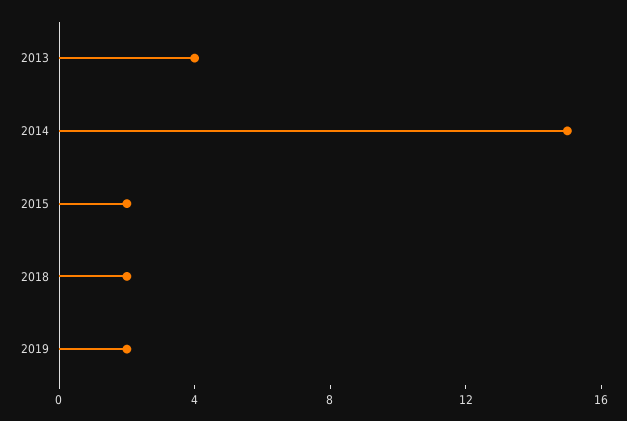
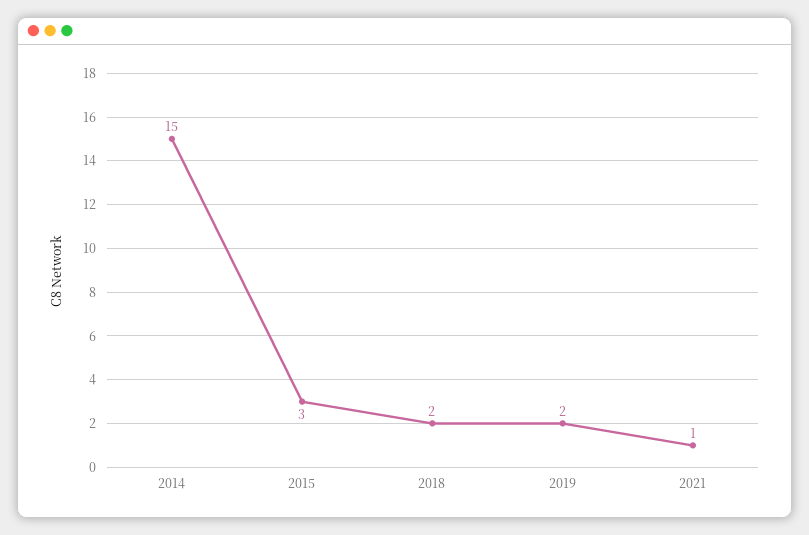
2013: 4 -> none
2015: 2 -> 3
2021: none -> 1

